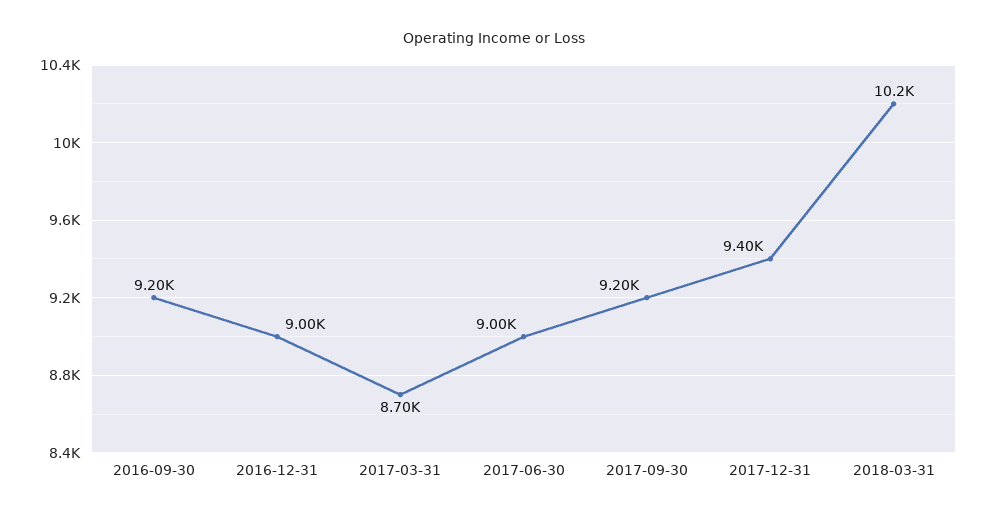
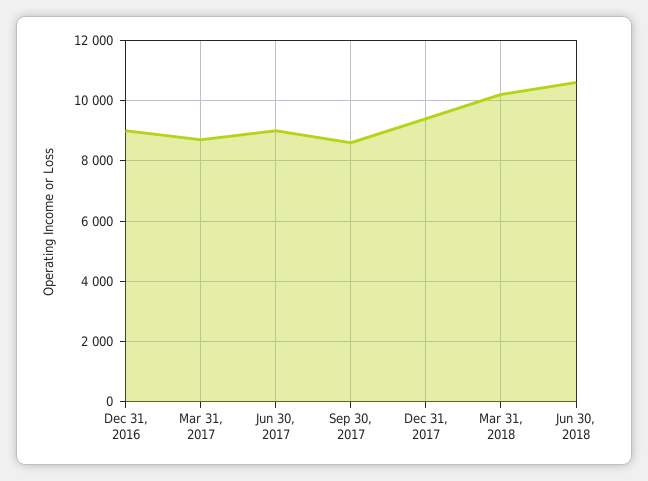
2016-09-30: 9200 -> none
2017-09-30: 9200 -> 8600
Jun 30, 2018: none -> 10600

